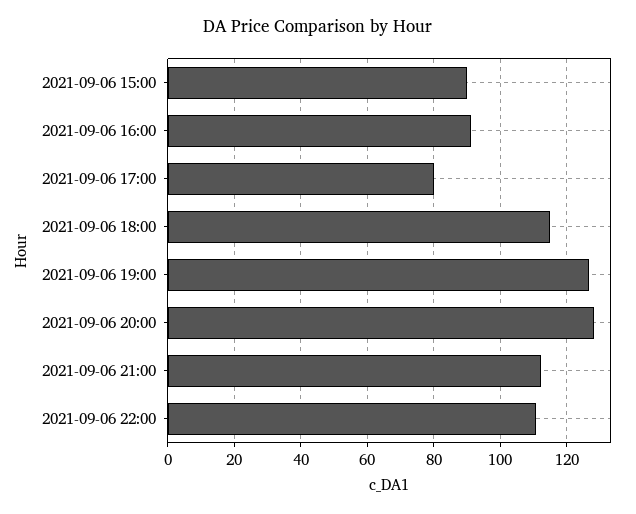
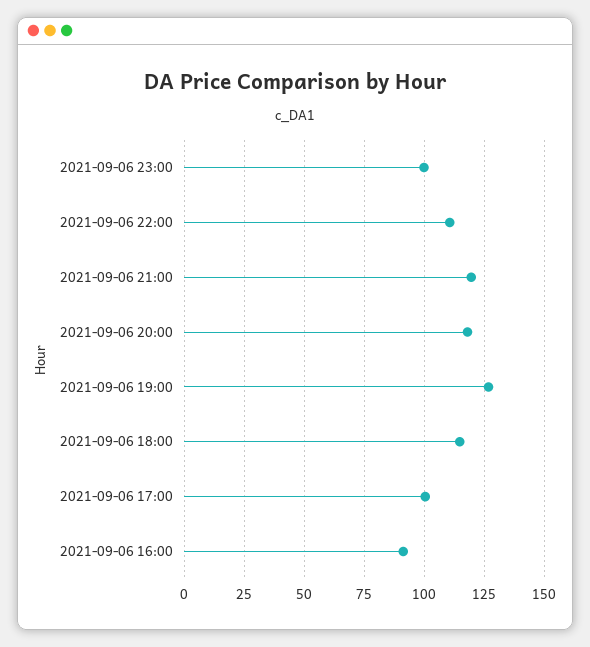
2021-09-06 15:00: 90 -> none
2021-09-06 17:00: 80 -> 100
2021-09-06 20:00: 128 -> 117.5
2021-09-06 21:00: 112 -> 120
2021-09-06 23:00: none -> 100

